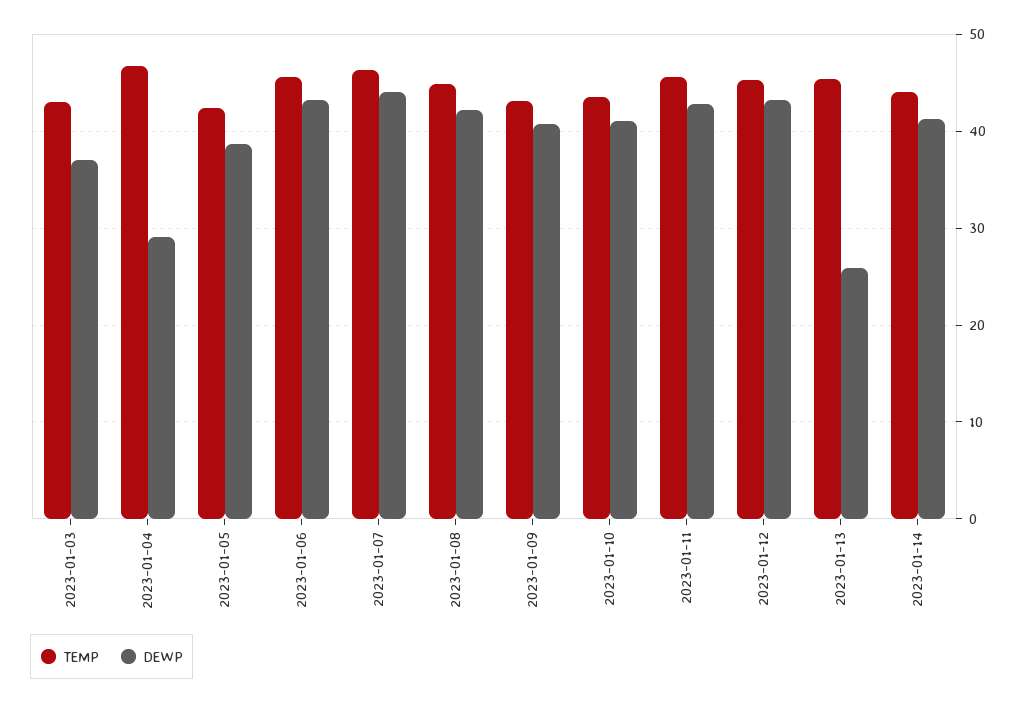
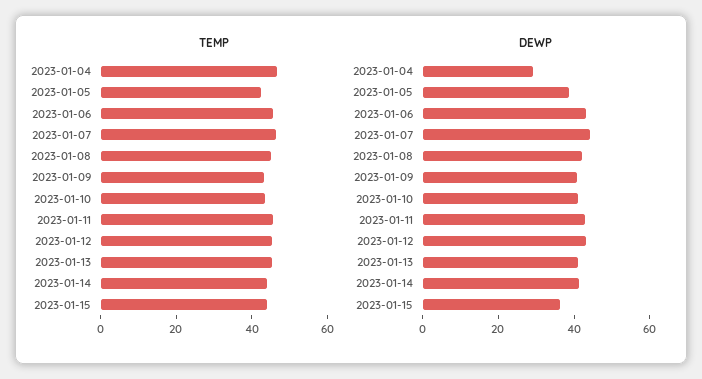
TEMP, 2023-01-03: 43 -> none
DEWP, 2023-01-03: 37 -> none
DEWP, 2023-01-13: 26 -> 40
TEMP, 2023-01-15: none -> 45
DEWP, 2023-01-15: none -> 35

